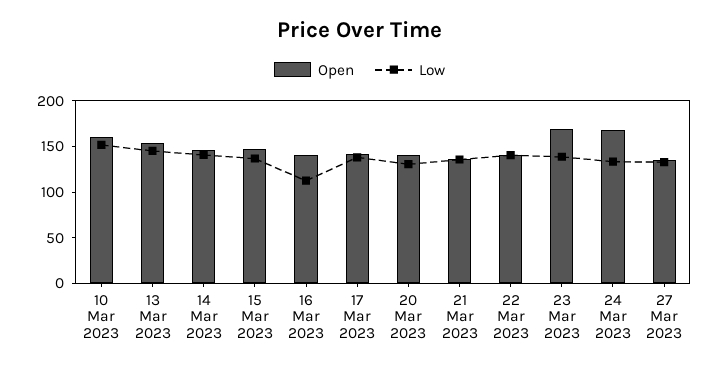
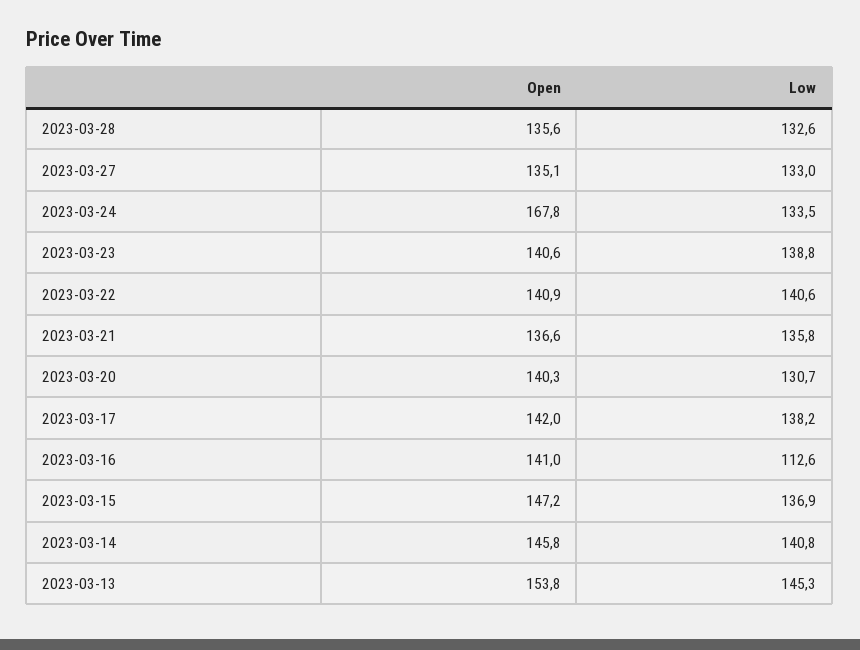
Open, 10 Mar 2023: 160 -> none
Low, 10 Mar 2023: 150 -> none
Open, 23 Mar 2023: 170 -> 140.6
Open, 2023-03-28: none -> 135.6
Low, 2023-03-28: none -> 132.6

